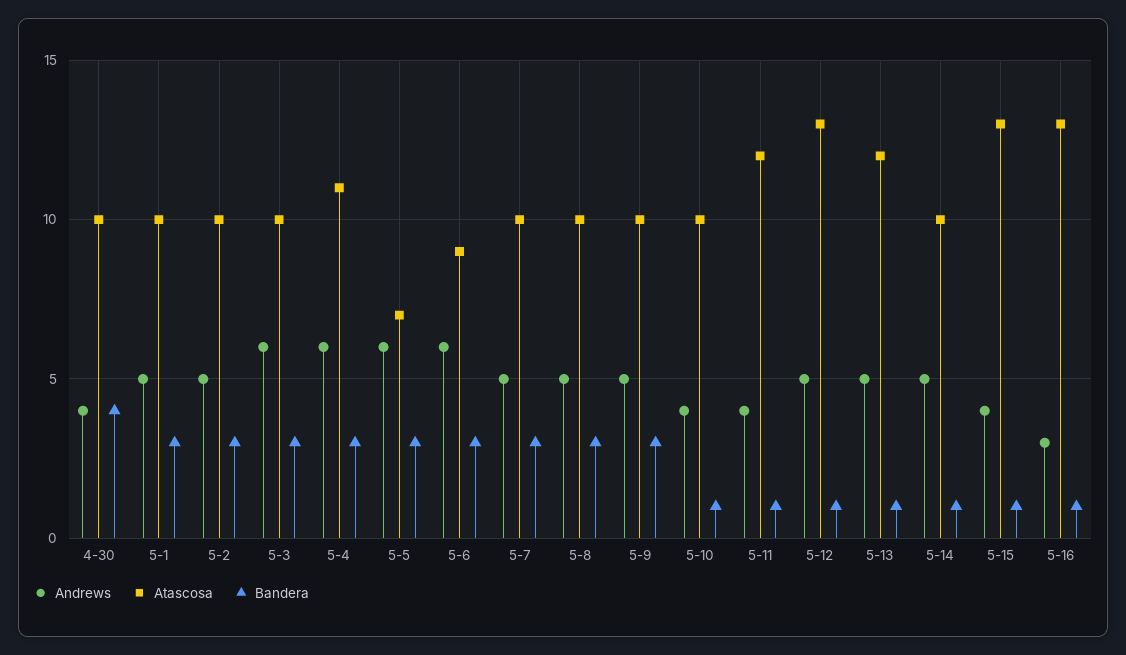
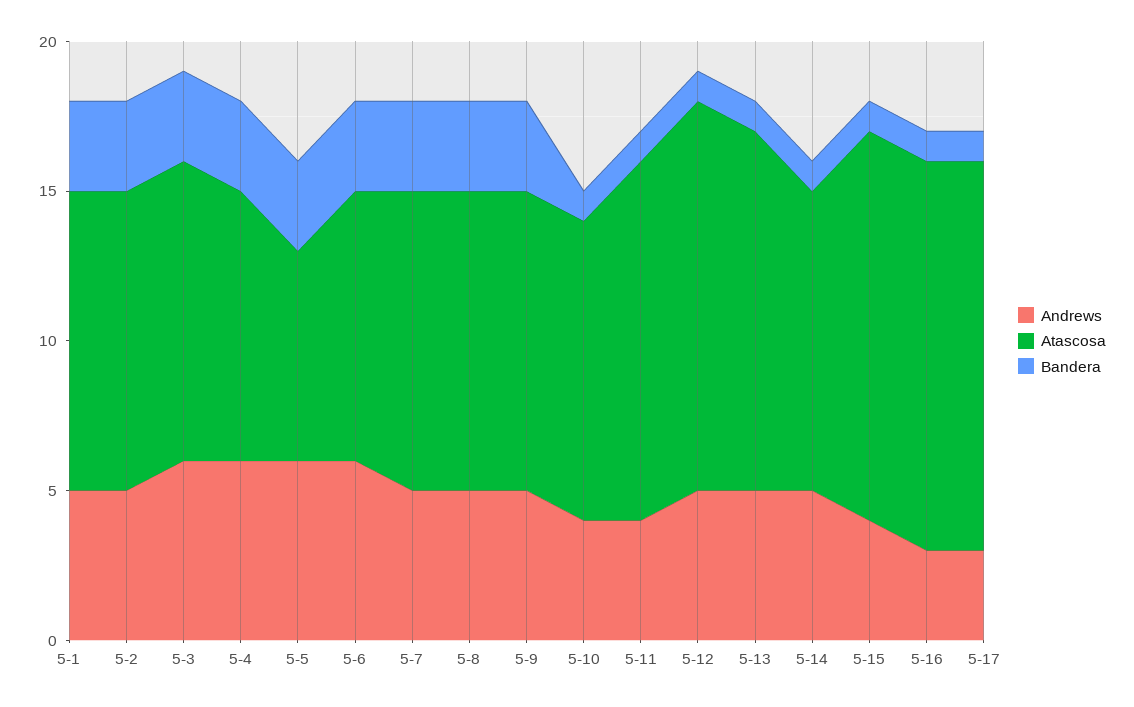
Andrews, 4-30: 4 -> none
Atascosa, 4-30: 10 -> none
Bandera, 4-30: 4 -> none
Atascosa, 5-4: 11 -> 9
Andrews, 5-17: none -> 3
Atascosa, 5-17: none -> 13
Bandera, 5-17: none -> 1

